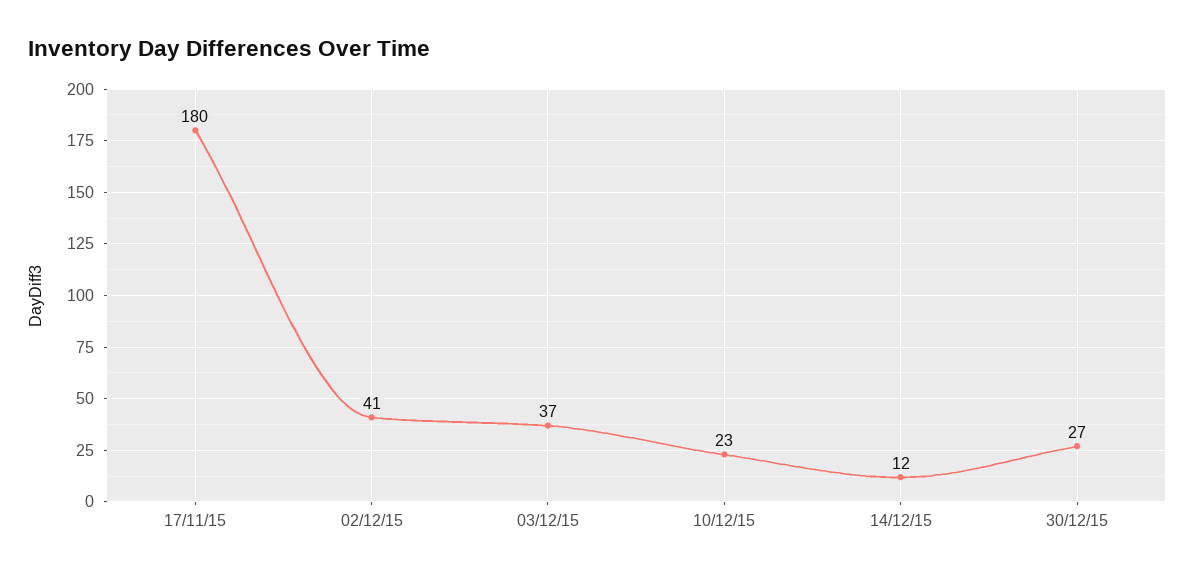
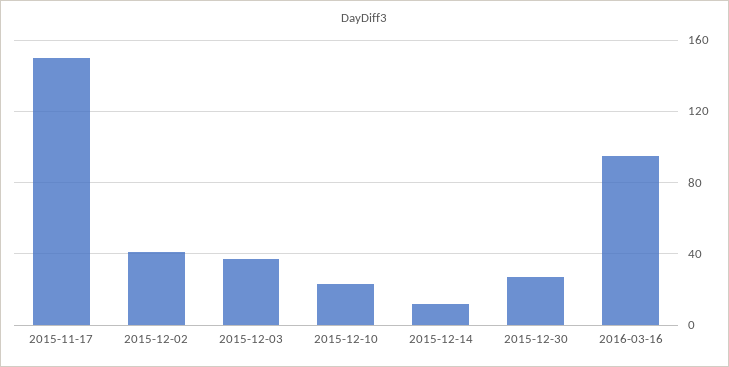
17/11/15: 180 -> 150
2016-03-16: none -> 95

